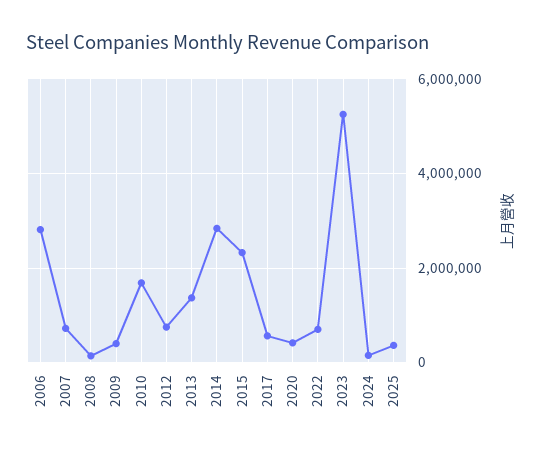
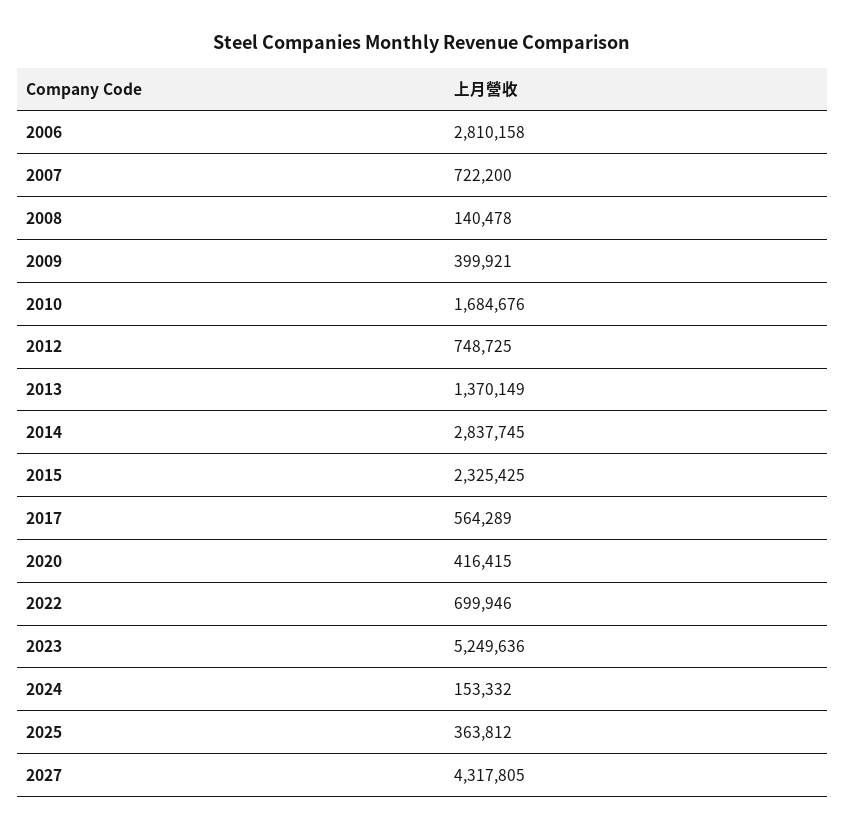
2027: none -> 4317805

